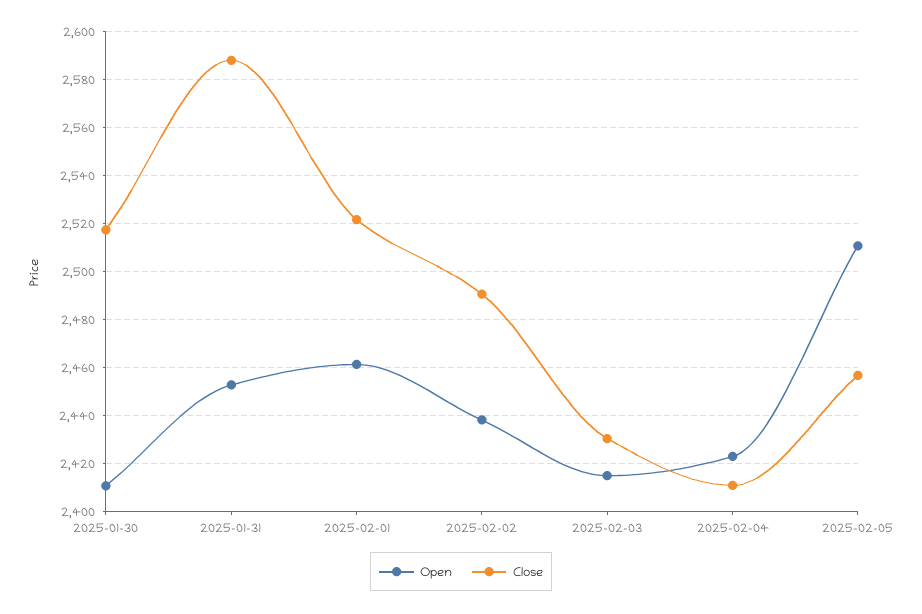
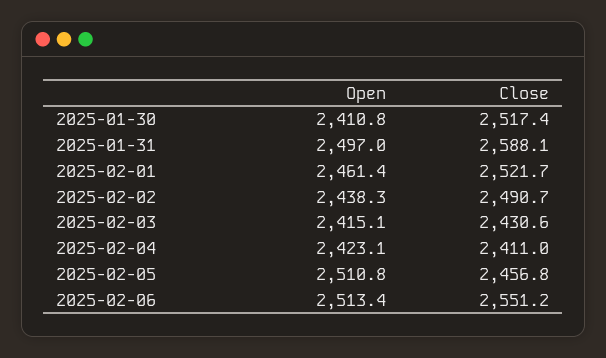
Open, 2025-01-31: 2452.5 -> 2497
Open, 2025-02-06: none -> 2513.4
Close, 2025-02-06: none -> 2551.2

